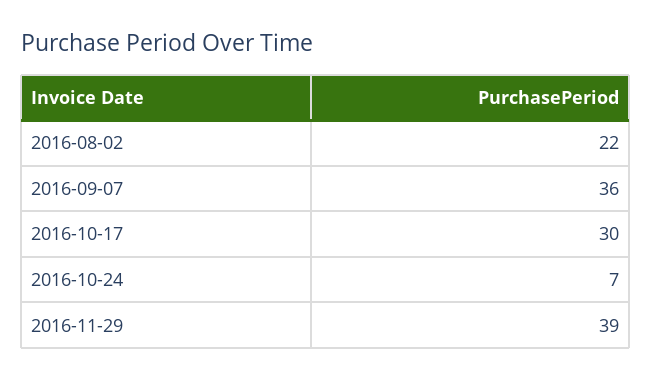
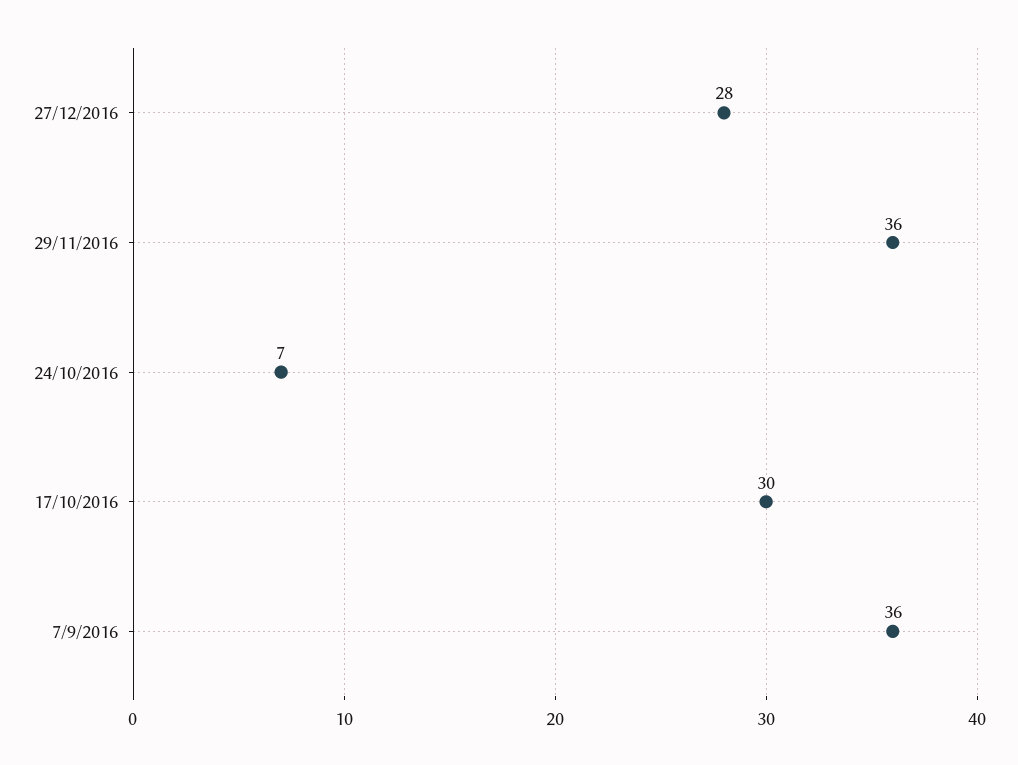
2016-08-02: 22 -> none
2016-11-29: 39 -> 36
27/12/2016: none -> 28

